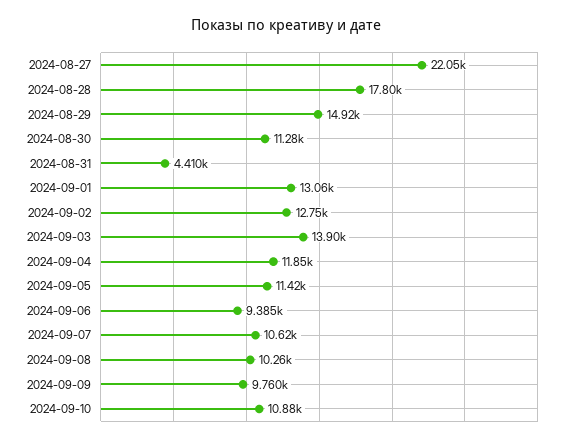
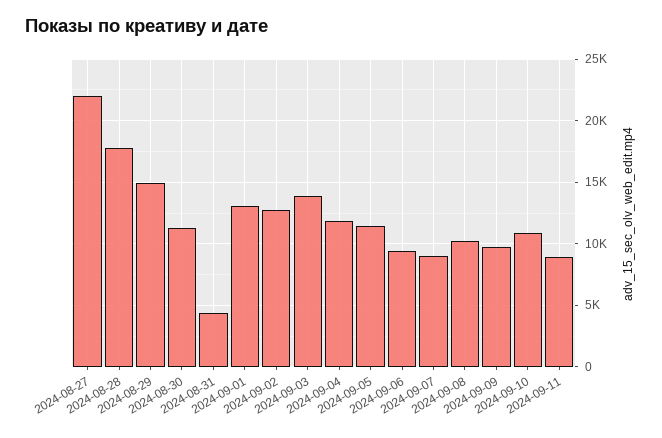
2024-09-07: 10620 -> 9000
2024-09-11: none -> 9000

